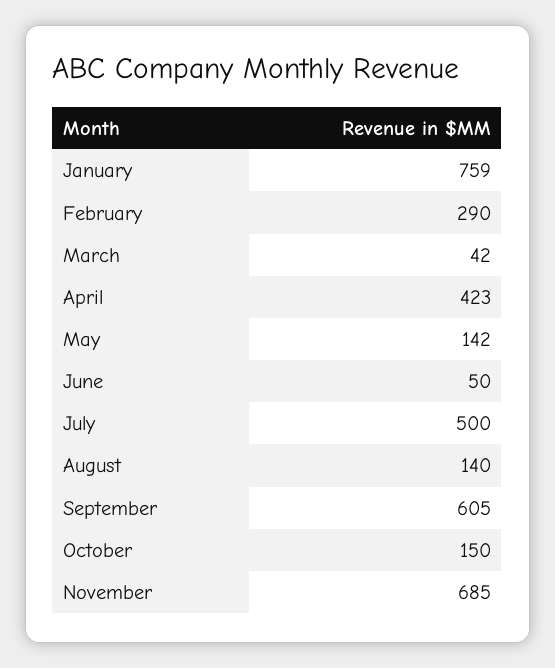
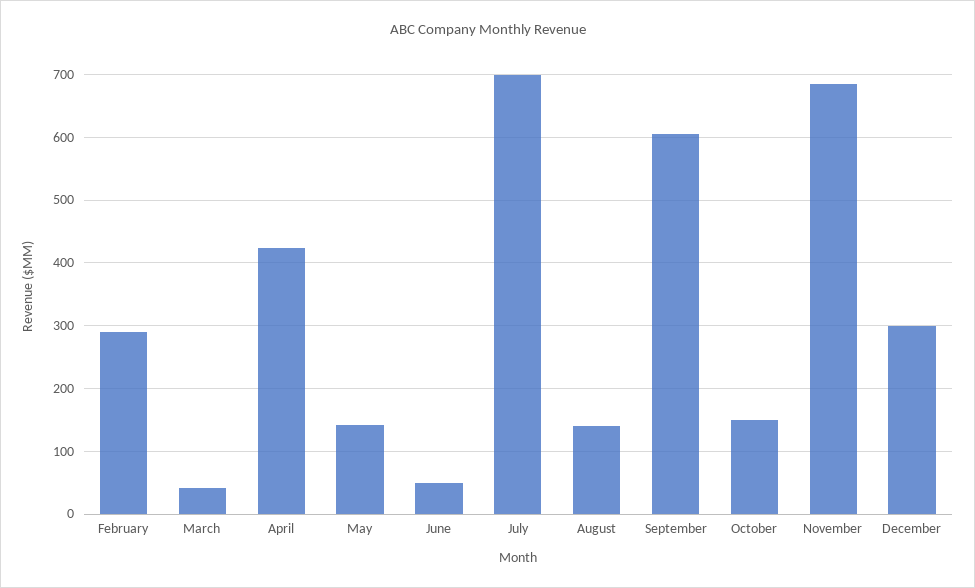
January: 759 -> none
July: 500 -> 700
December: none -> 300

